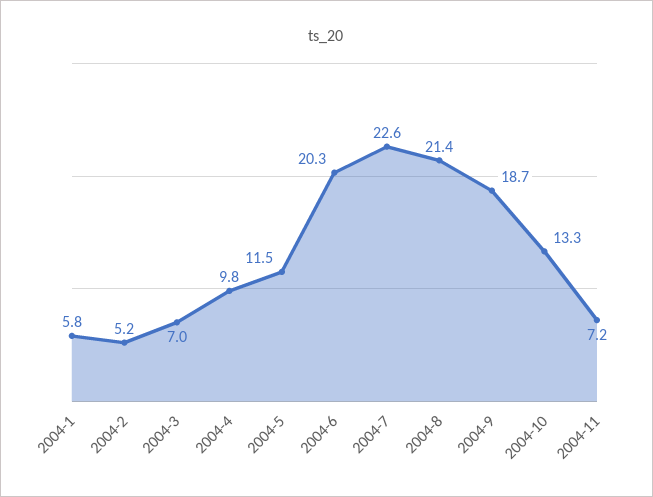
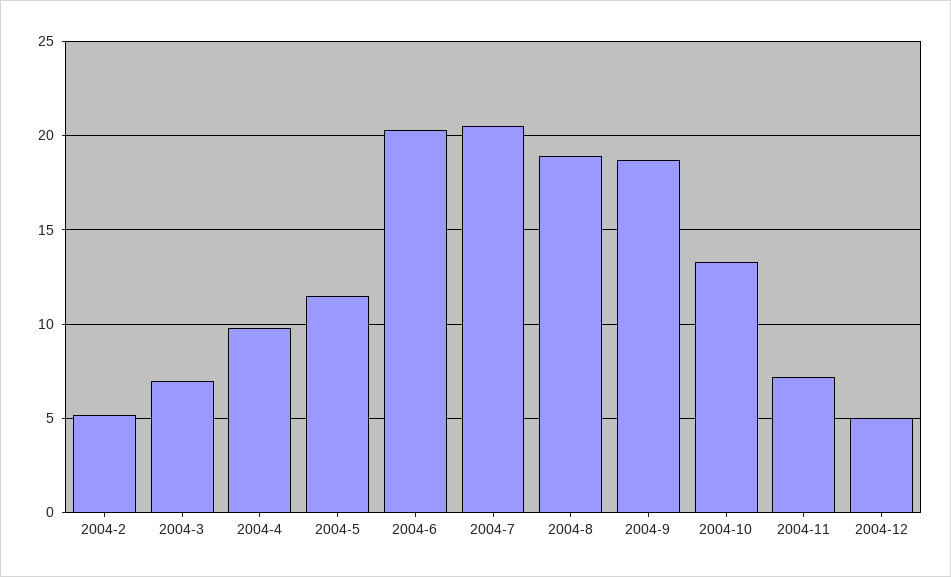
2004-1: 5.8 -> none
2004-7: 22.6 -> 20.5
2004-8: 21.4 -> 19
2004-12: none -> 5

